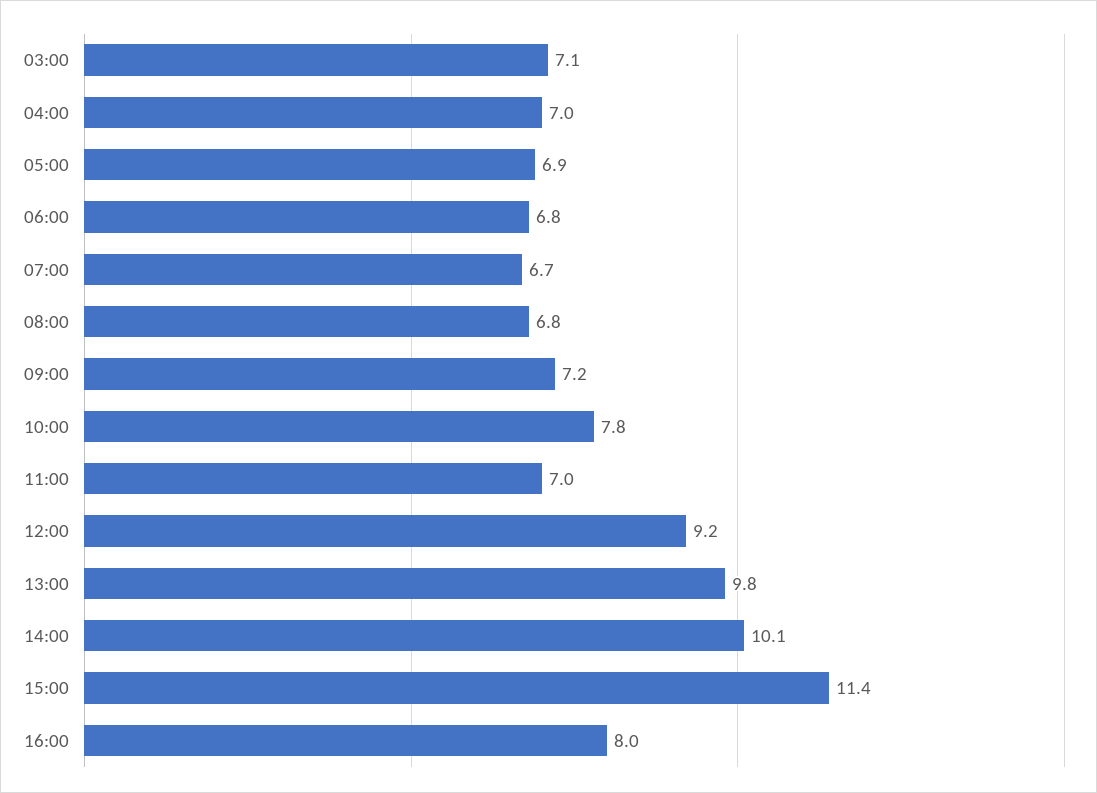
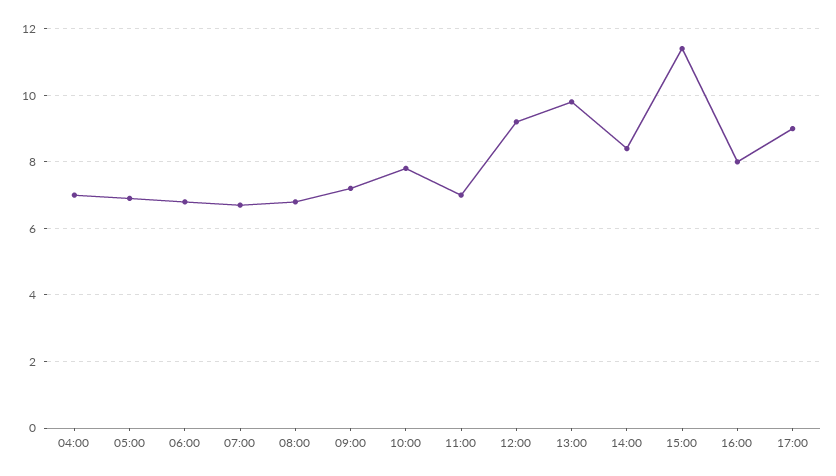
03:00: 7.1 -> none
14:00: 10.1 -> 8.5
17:00: none -> 9

